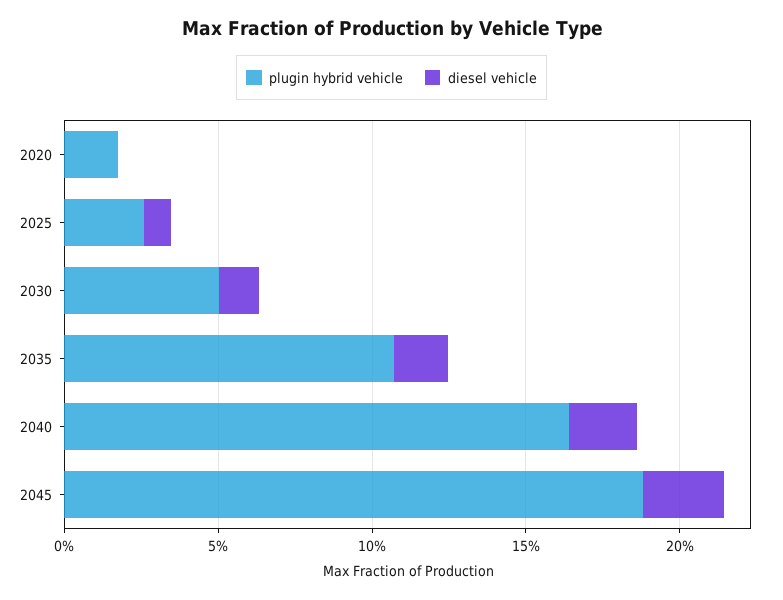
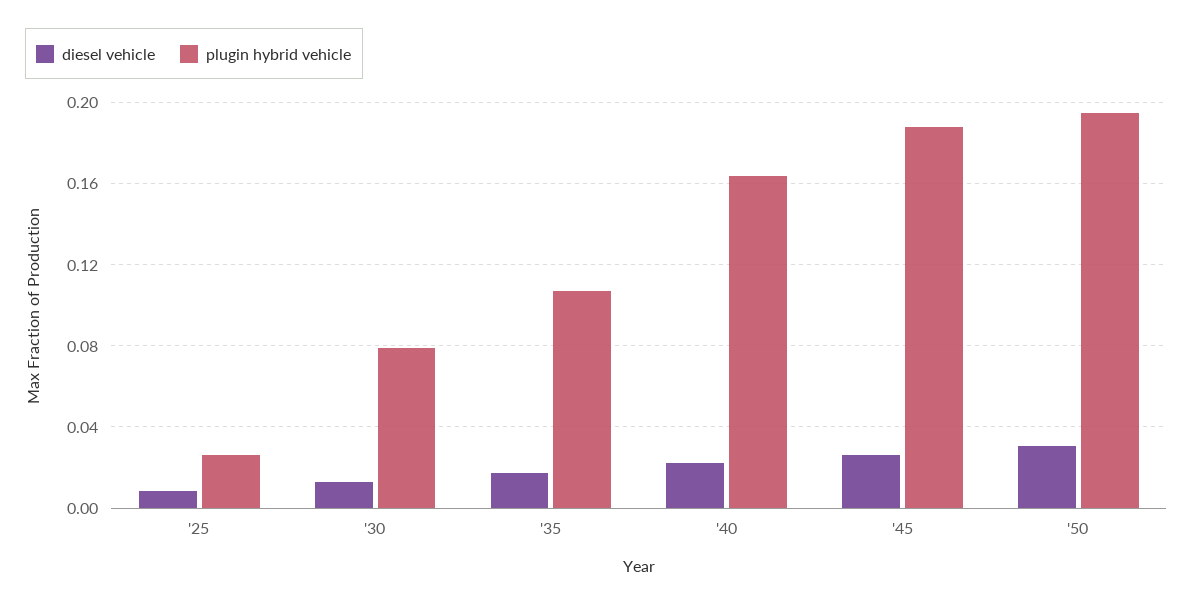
plugin hybrid vehicle, 2020: 0.02 -> none
diesel vehicle, 2020: 0 -> none
plugin hybrid vehicle, 2030: 0.05 -> 0.08
diesel vehicle, '50: none -> 0.03
plugin hybrid vehicle, '50: none -> 0.195

